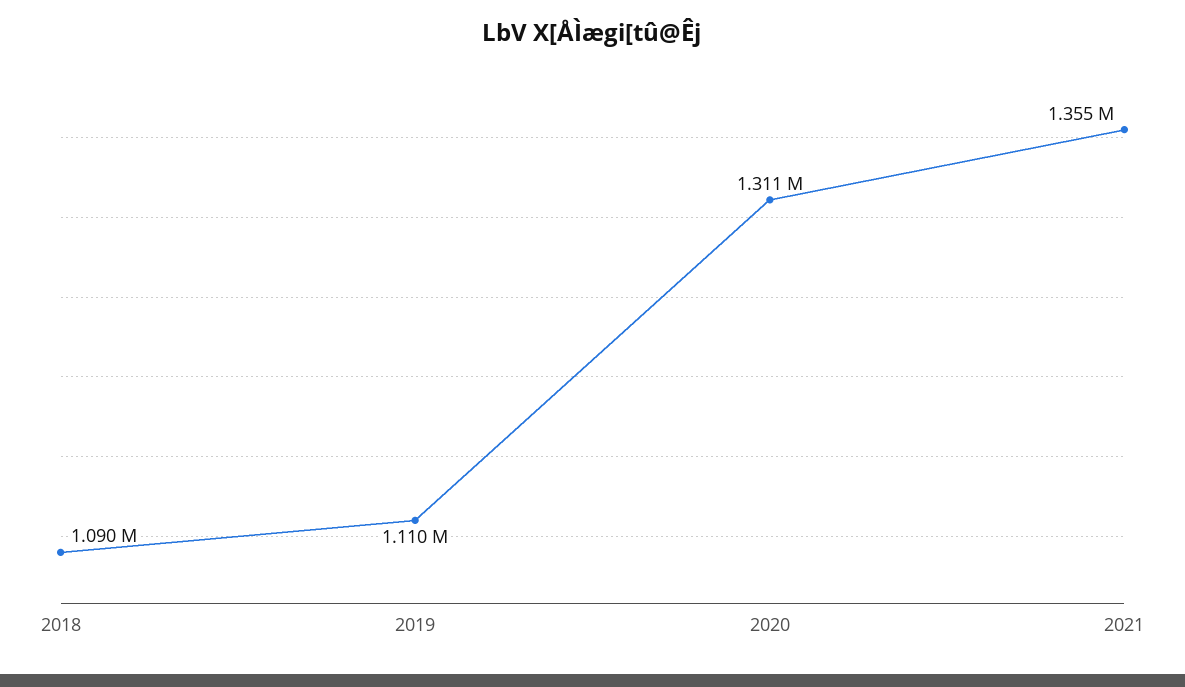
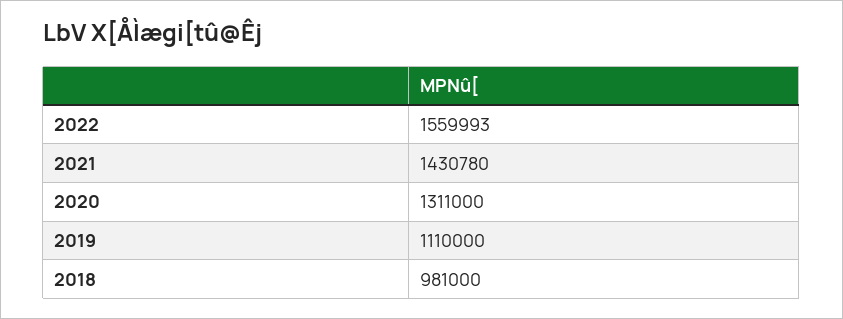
2018: 1090000 -> 981000
2021: 1355000 -> 1430780
2022: none -> 1559993

